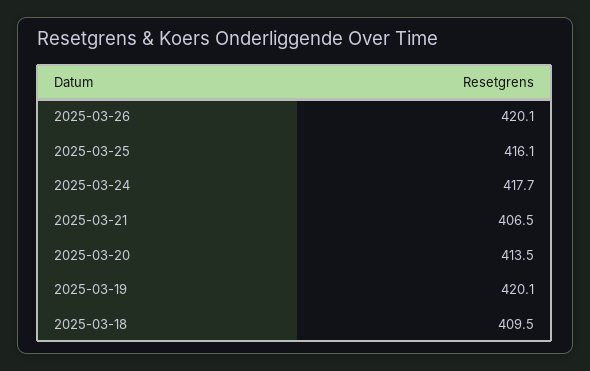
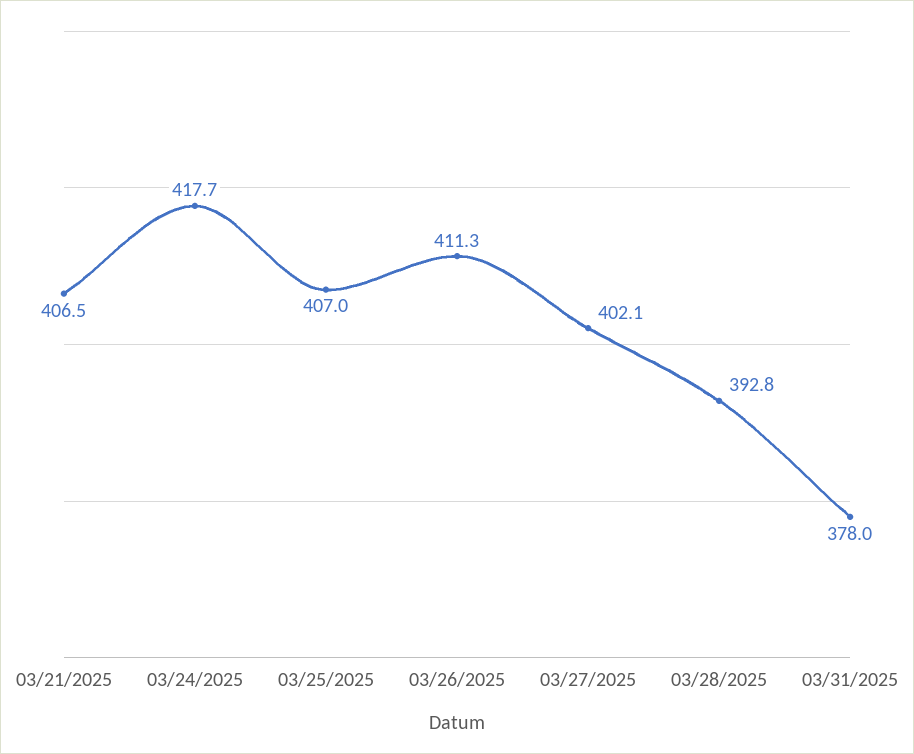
2025-03-26: 420.1 -> 411.3
2025-03-25: 416.1 -> 407
2025-03-20: 413.5 -> none
2025-03-19: 420.1 -> none
2025-03-18: 409.5 -> none
03/27/2025: none -> 402.1
03/28/2025: none -> 392.8
03/31/2025: none -> 378

